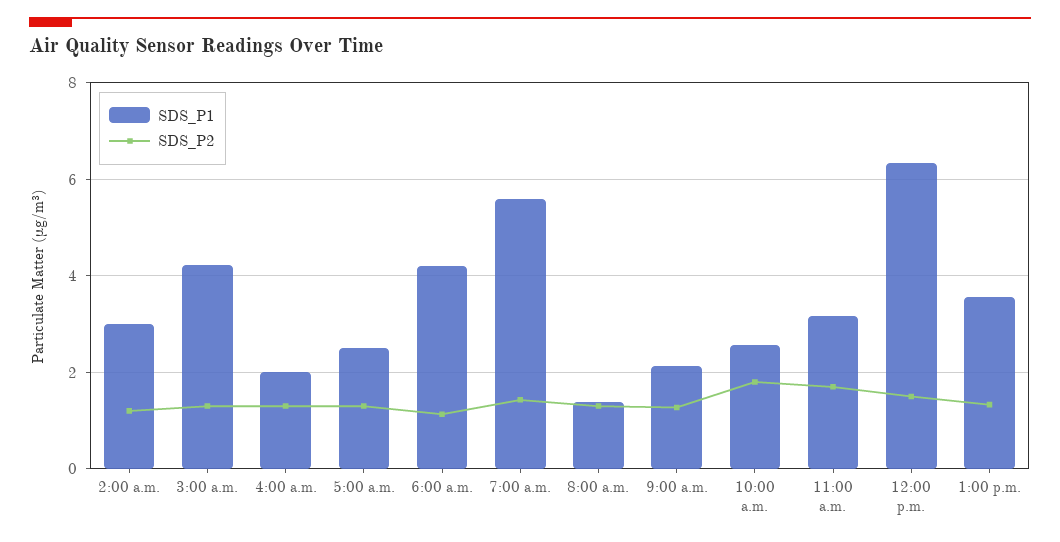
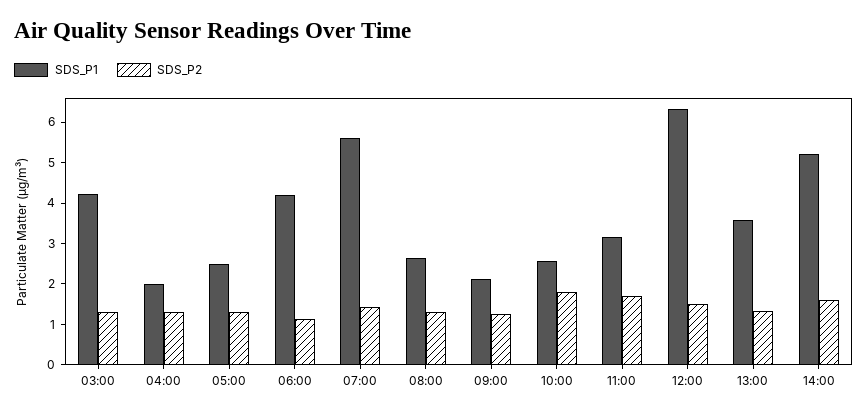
SDS_P1, 2:00 a.m.: 3 -> none
SDS_P2, 2:00 a.m.: 1.2 -> none
SDS_P1, 8:00 a.m.: 1.4 -> 2.6
SDS_P1, 14:00: none -> 5.2
SDS_P2, 14:00: none -> 1.6

